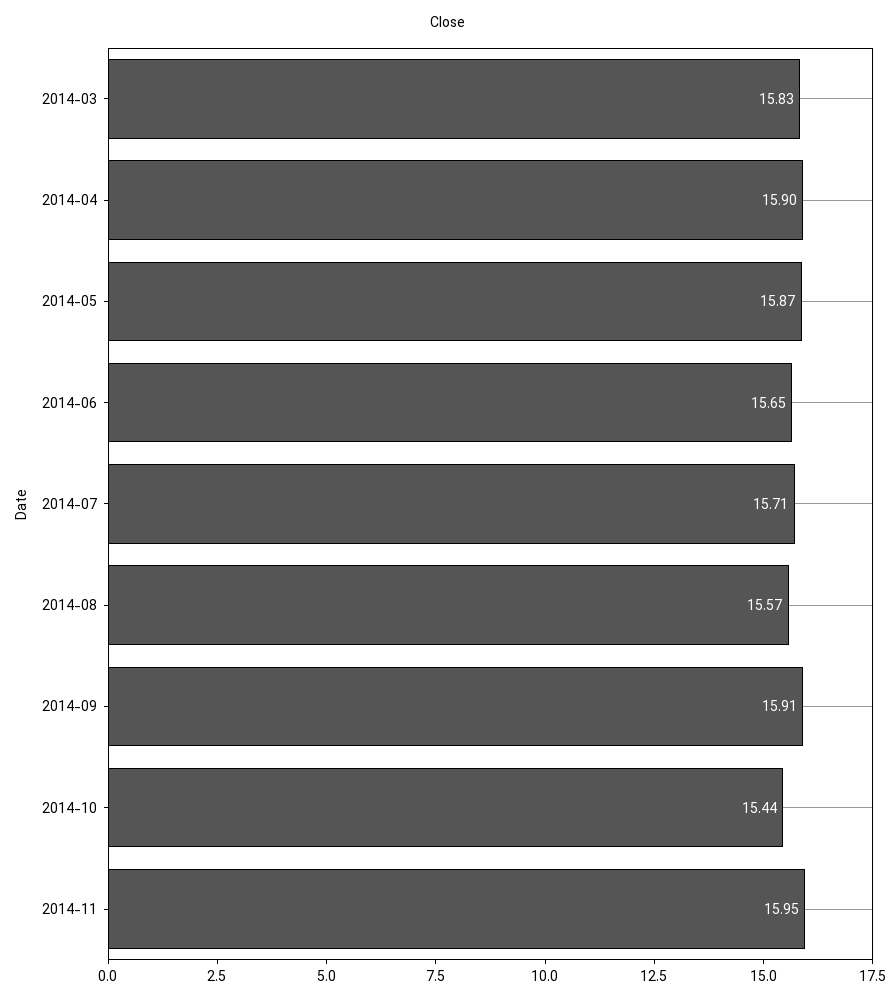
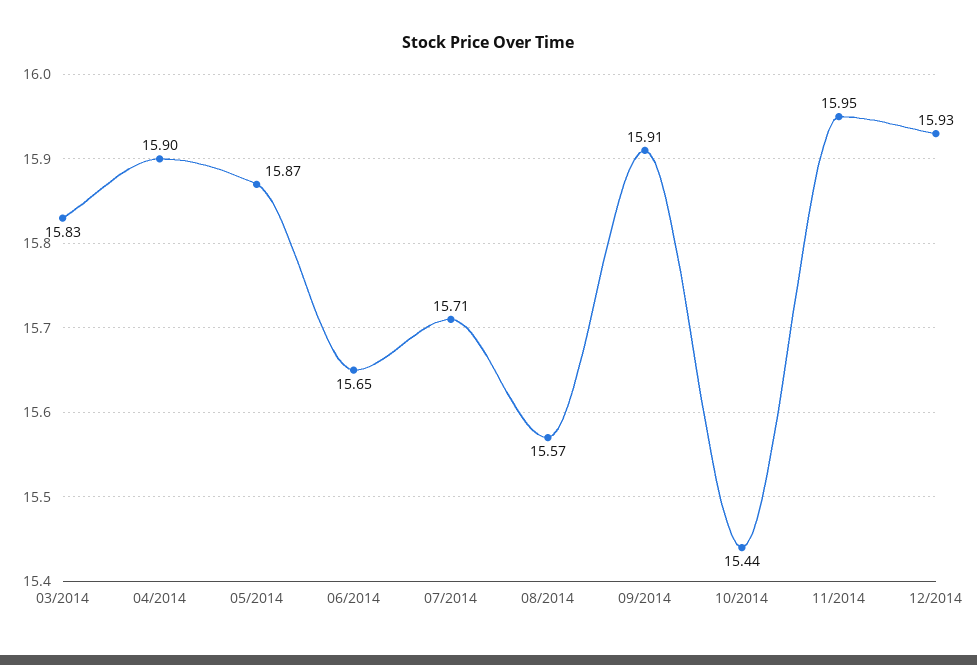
12/2014: none -> 15.93

